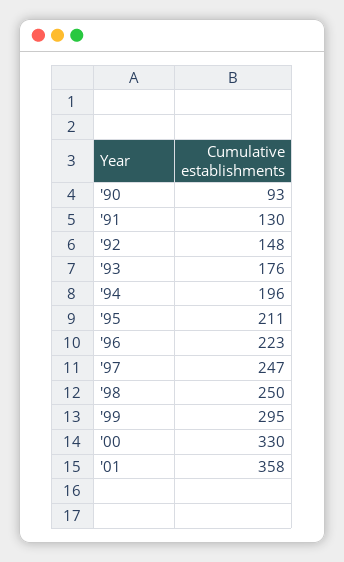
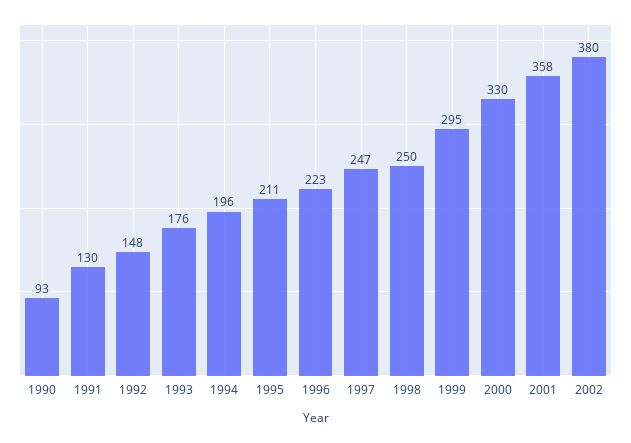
2002: none -> 380

